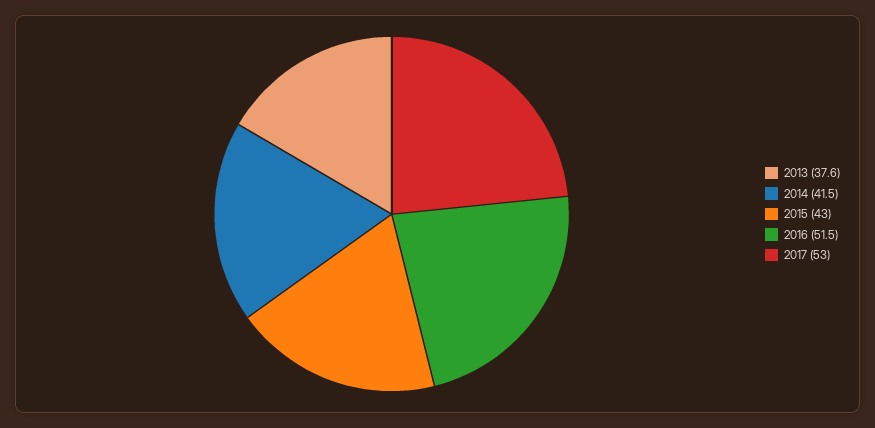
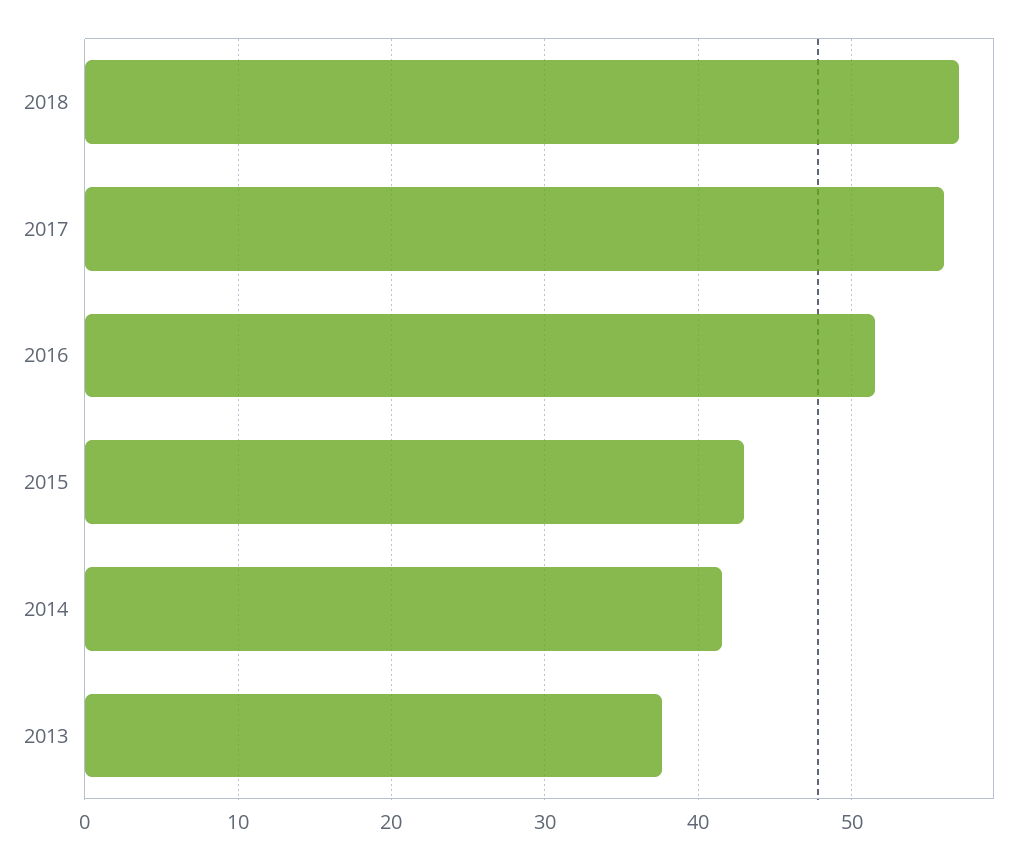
2017: 53 -> 56
2018: none -> 57

